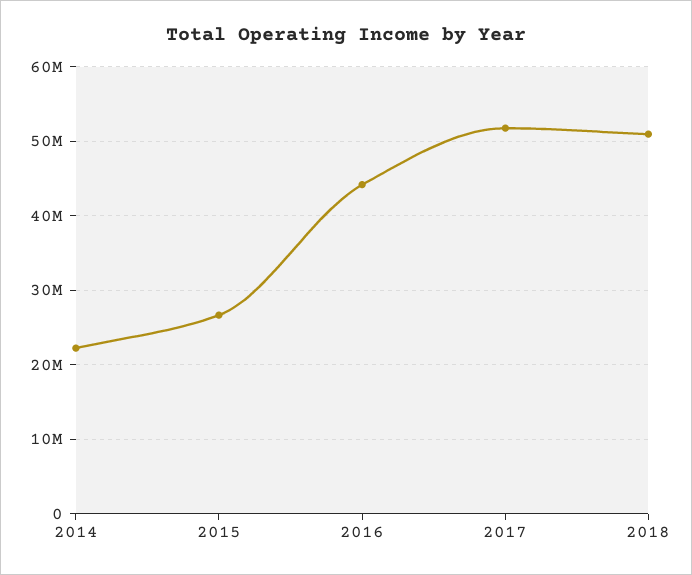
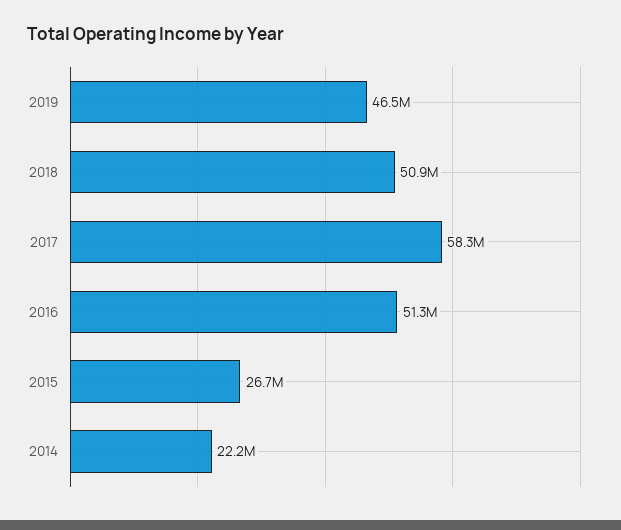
2016: 44000000 -> 51300000
2017: 52000000 -> 58300000
2019: none -> 46500000

